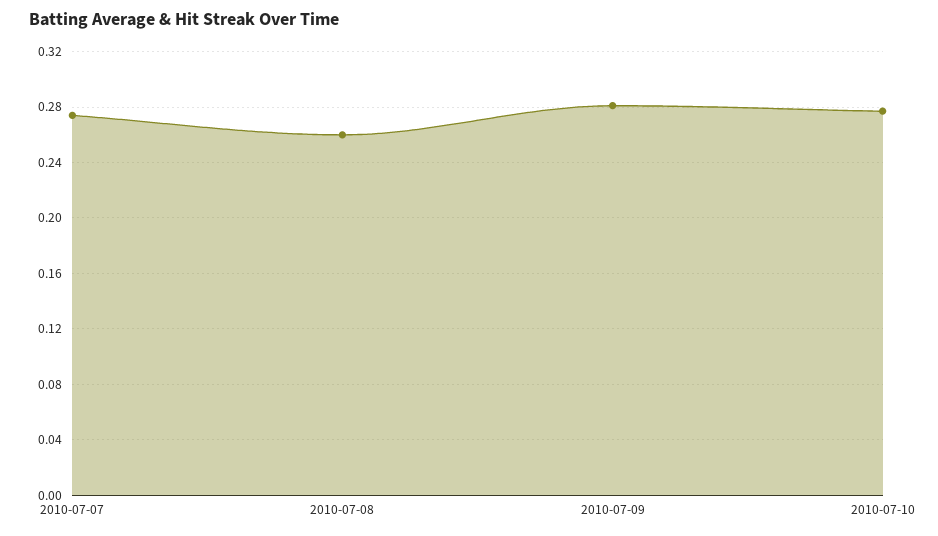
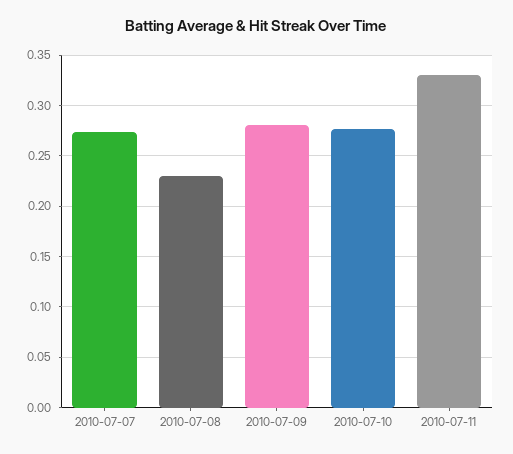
2010-07-08: 0.26 -> 0.23
2010-07-11: none -> 0.33

